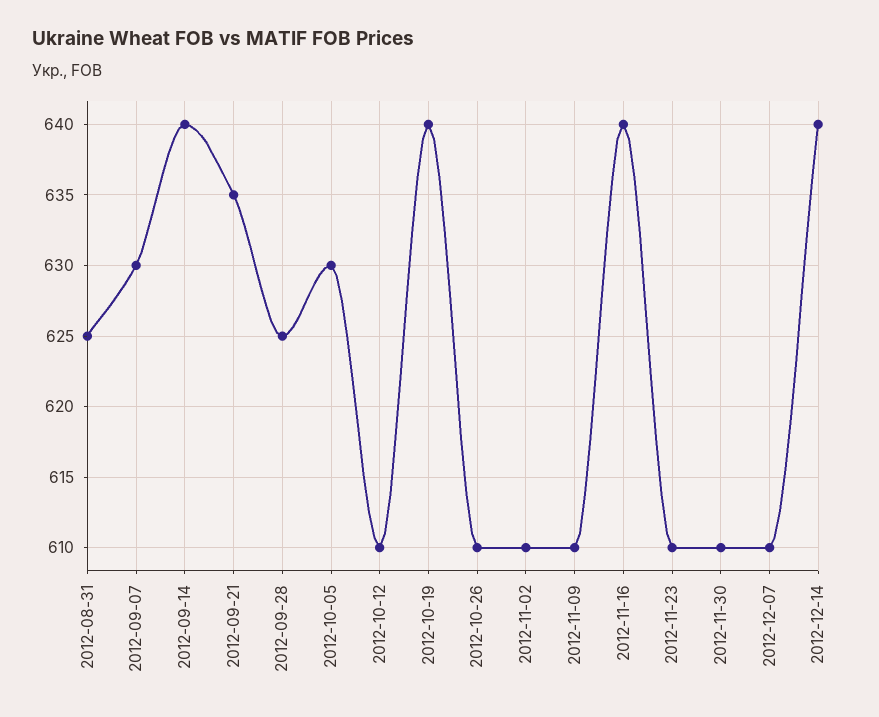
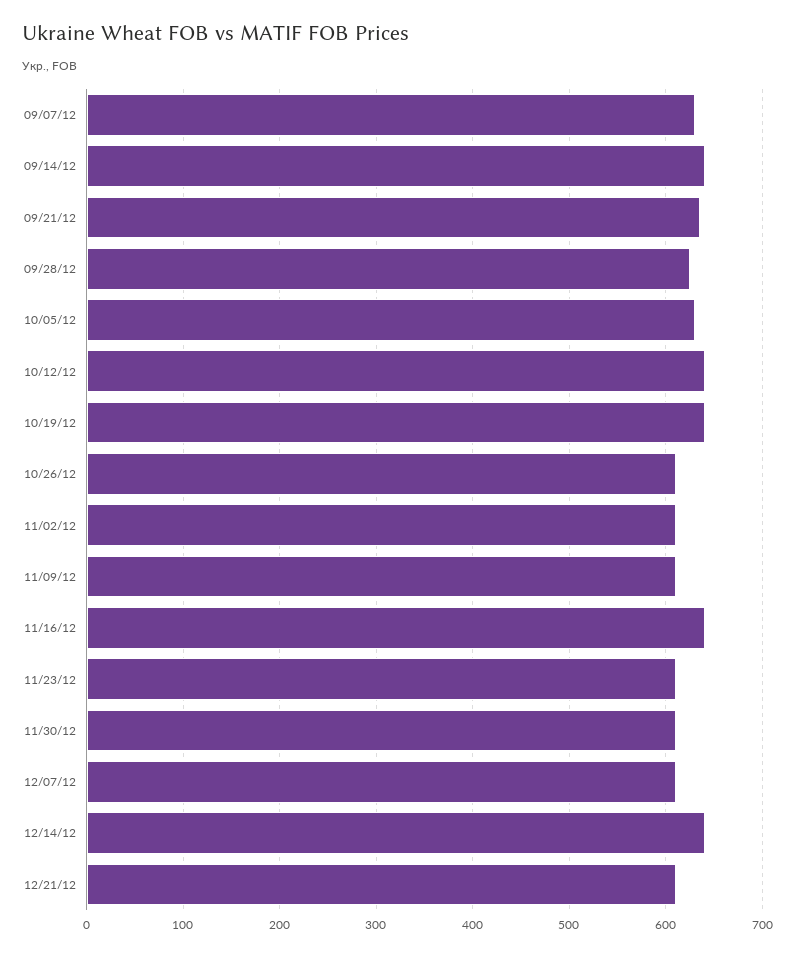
2012-08-31: 625 -> none
2012-10-12: 610 -> 640
12/21/12: none -> 610

